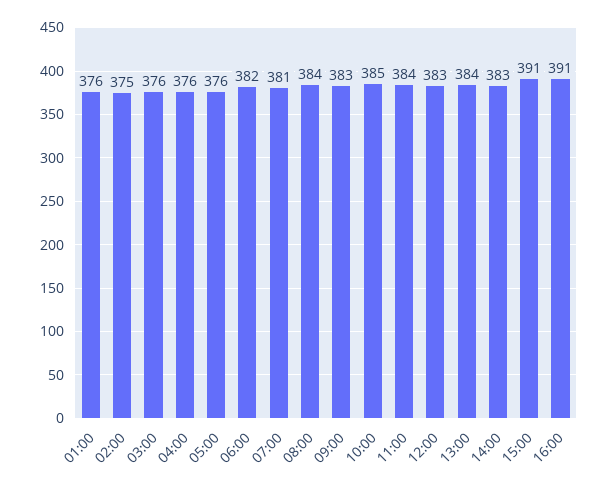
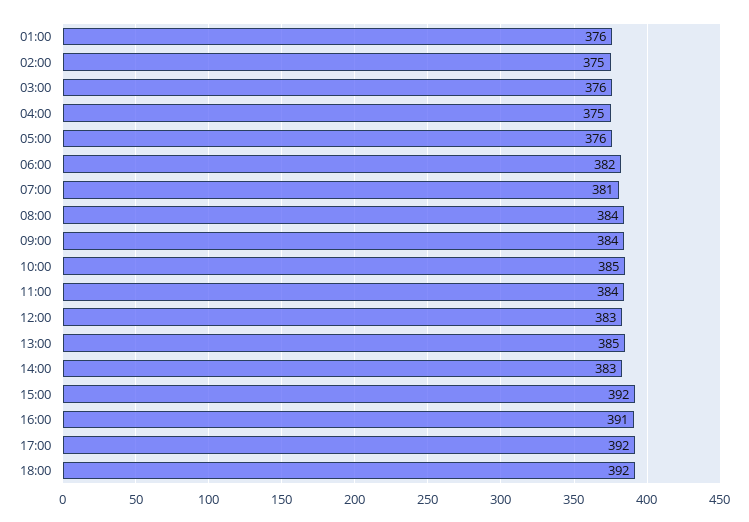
04:00: 376 -> 375
09:00: 383 -> 384
13:00: 384 -> 385
15:00: 391 -> 392
17:00: none -> 392
18:00: none -> 392

